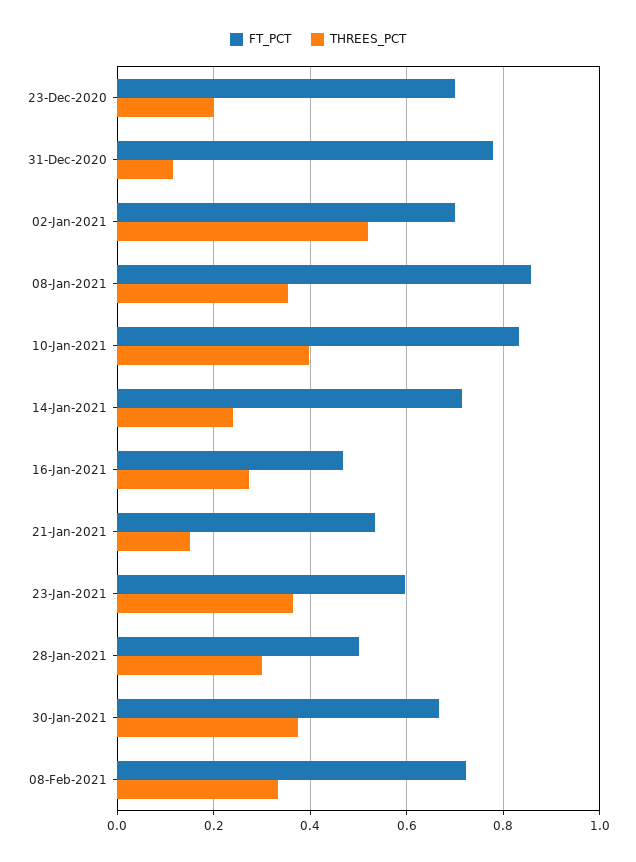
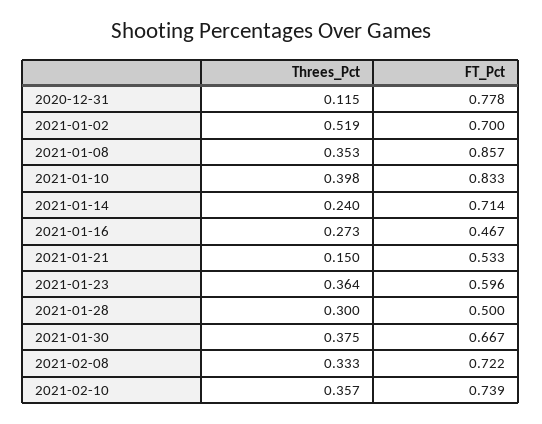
FT_PCT, 23-Dec-2020: 0.7 -> none
THREES_PCT, 23-Dec-2020: 0.2 -> none
THREES_PCT, 2021-02-10: none -> 0.357
FT_PCT, 2021-02-10: none -> 0.739

